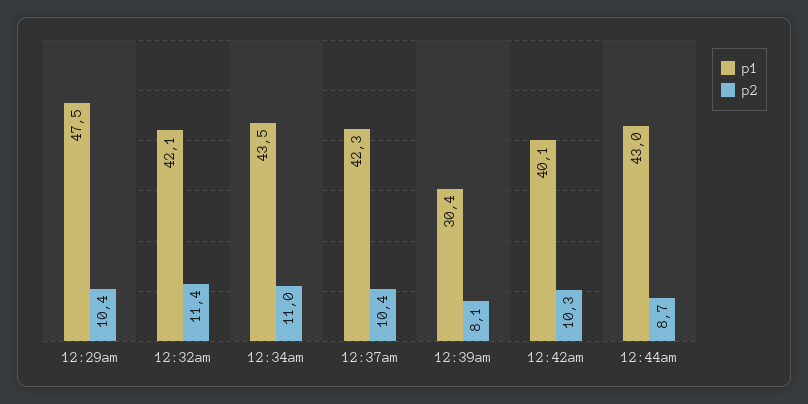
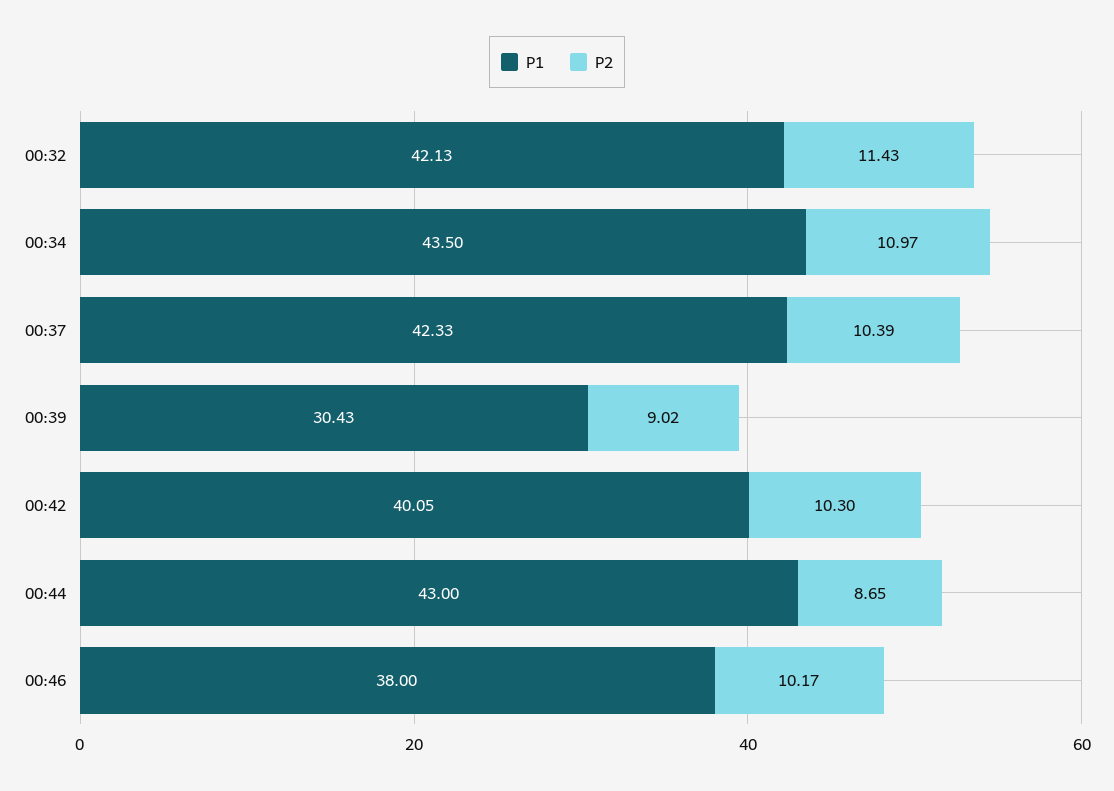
p1, 12:29am: 47.5 -> none
p2, 12:29am: 10.4 -> none
p2, 12:39am: 8.1 -> 9.02
p1, 00:46: none -> 38
p2, 00:46: none -> 10.17

